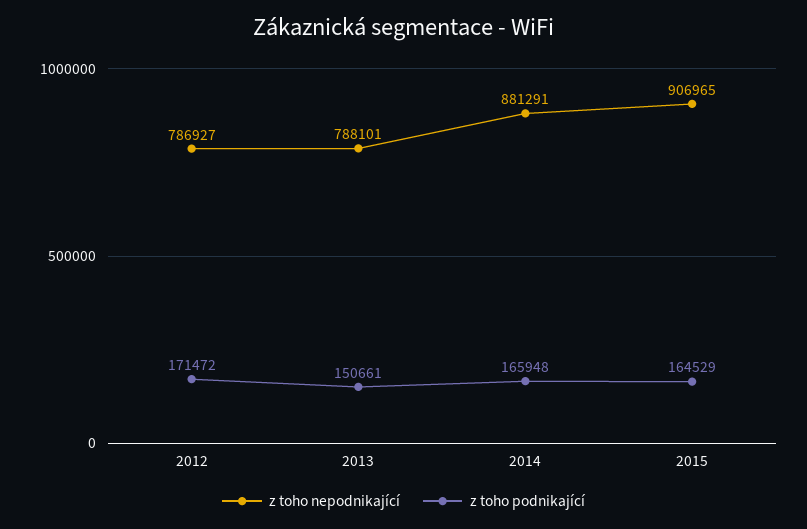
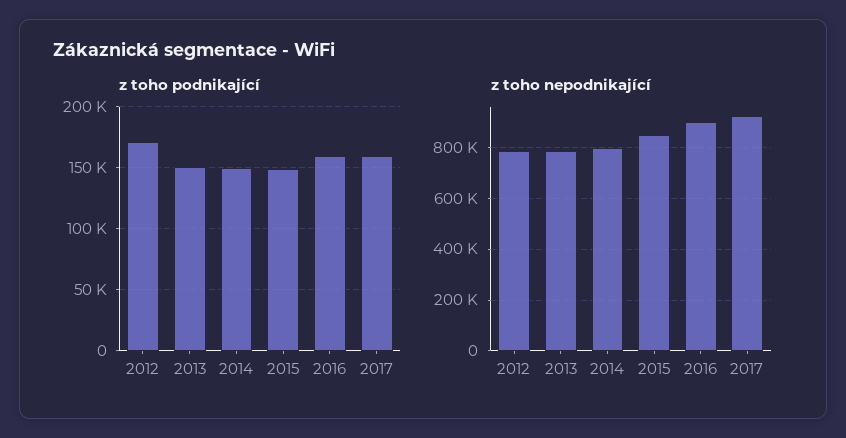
z toho nepodnikající, 2014: 881291 -> 800000
z toho podnikající, 2014: 165948 -> 150000
z toho nepodnikající, 2015: 906965 -> 850000
z toho podnikající, 2015: 164529 -> 150000
z toho podnikající, 2016: none -> 160000
z toho podnikající, 2017: none -> 160000
z toho nepodnikající, 2016: none -> 900000
z toho nepodnikající, 2017: none -> 925000

